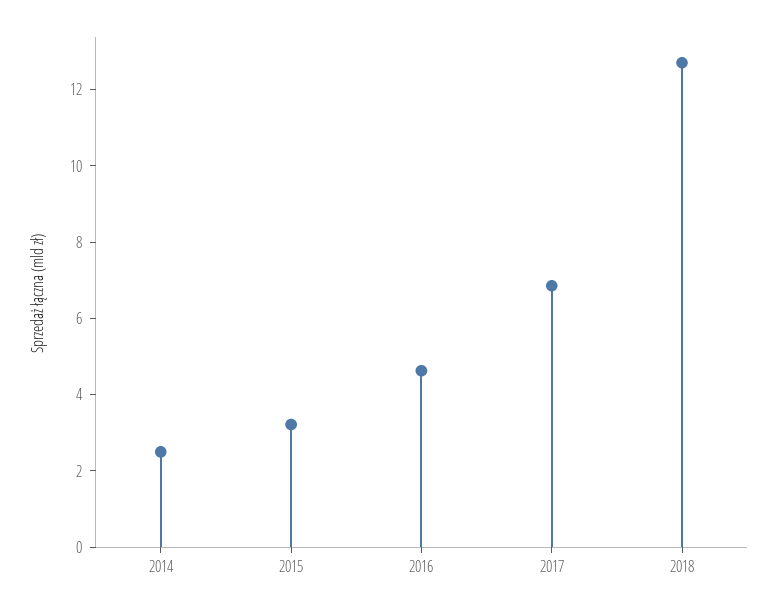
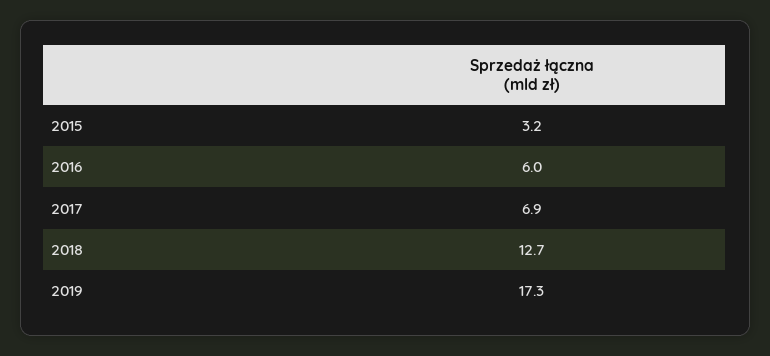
2014: 2.5 -> none
2016: 4.5 -> 6
2019: none -> 17.3

